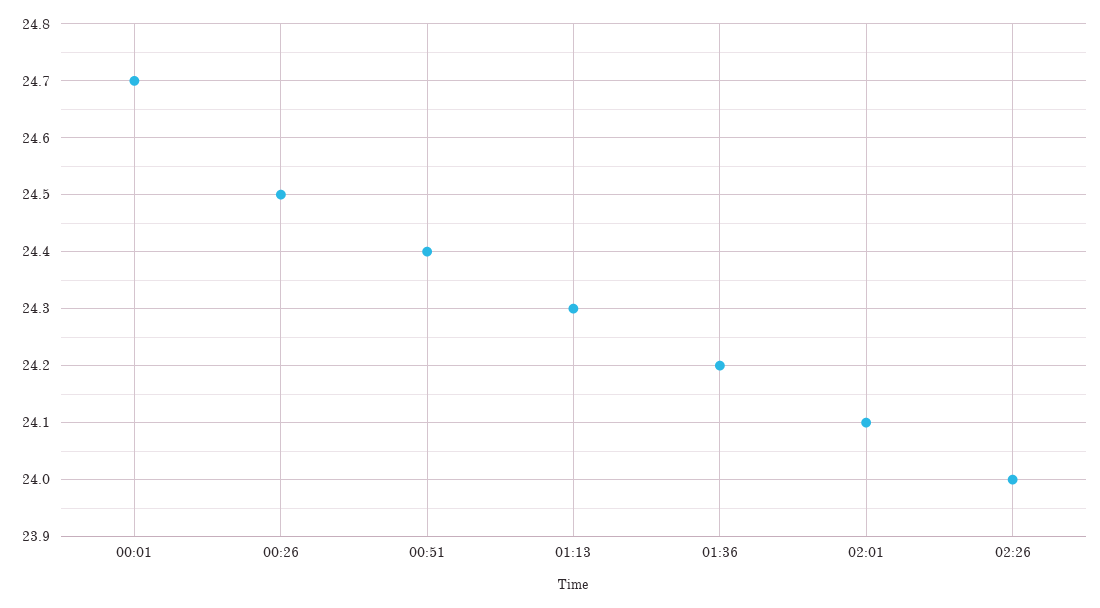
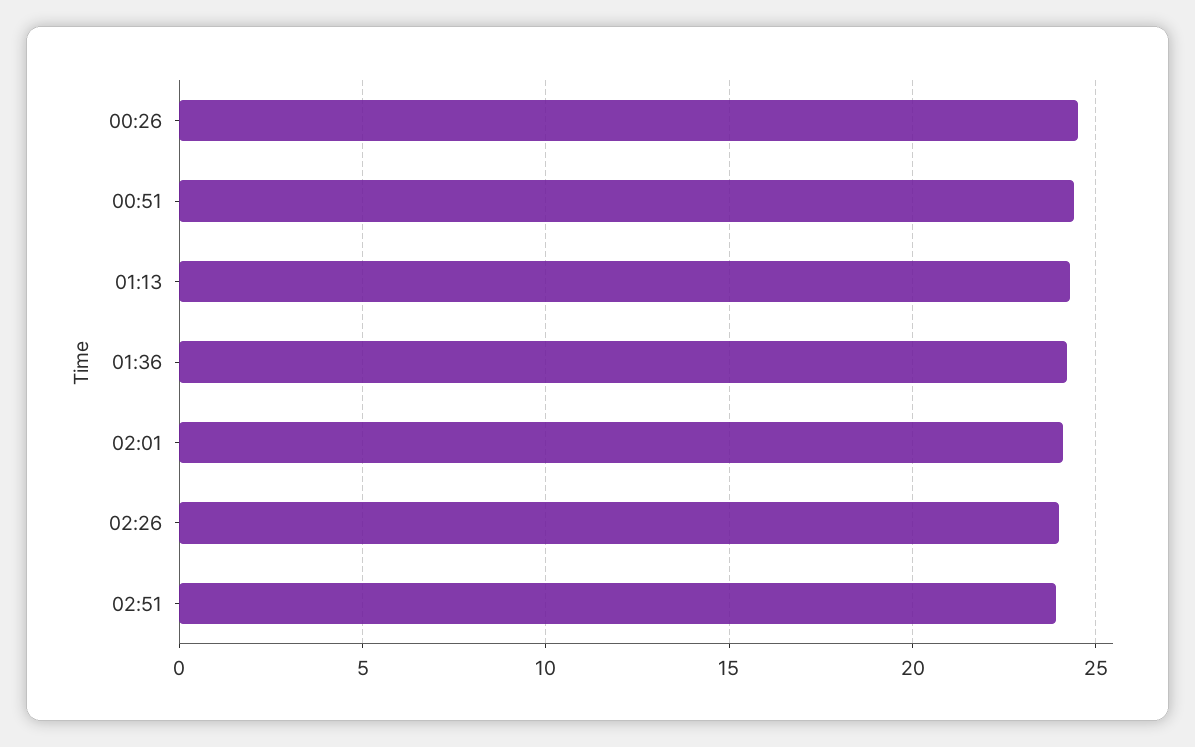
00:01: 24.7 -> none
02:51: none -> 24

